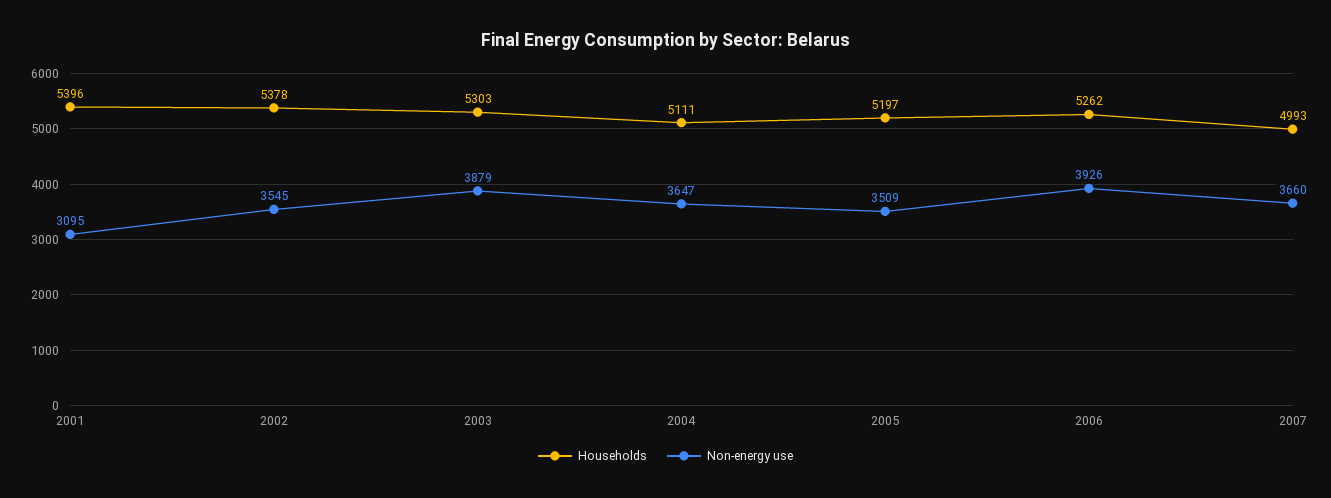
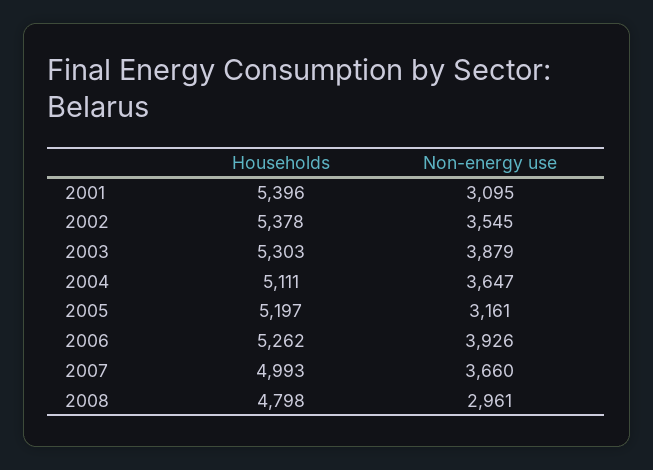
Non-energy use, 2005: 3509 -> 3161
Households, 2008: none -> 4798
Non-energy use, 2008: none -> 2961

